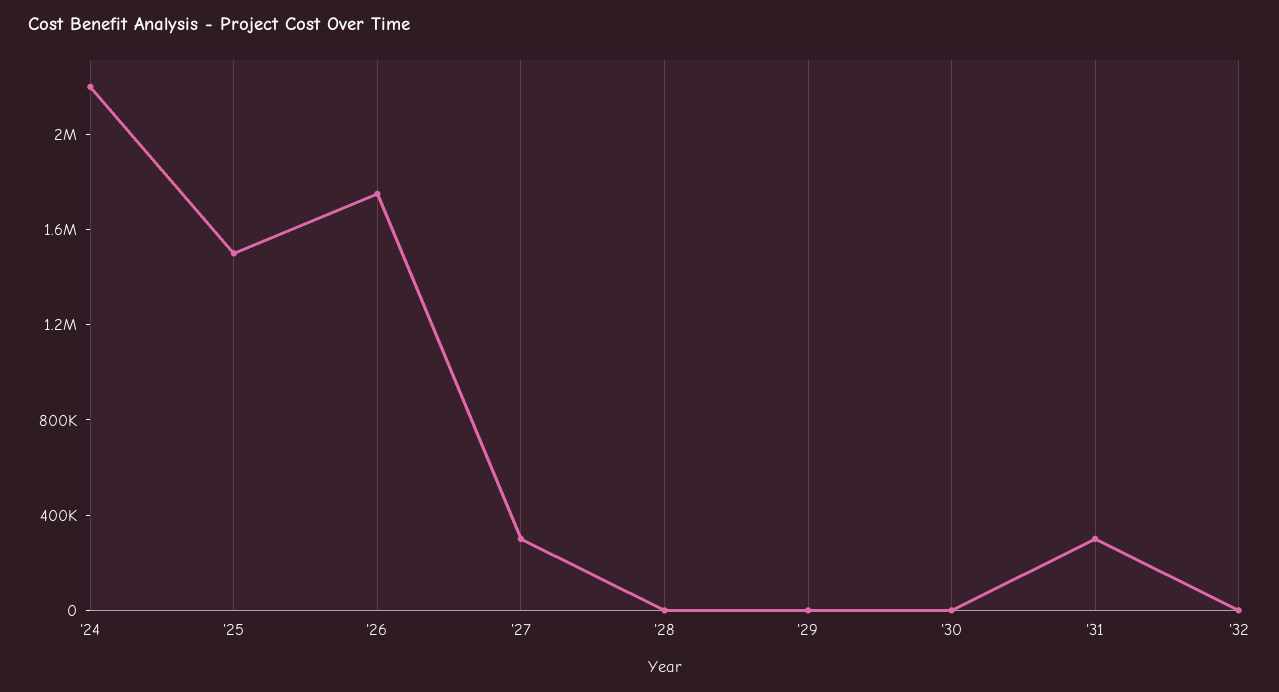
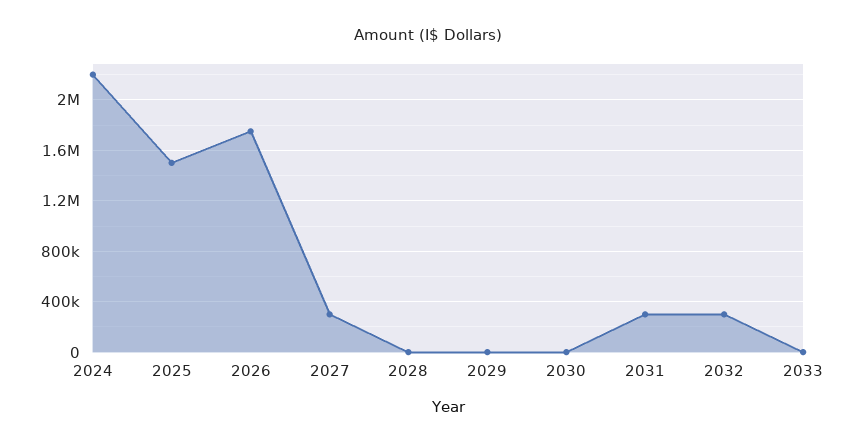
'32: 0 -> 300000
2033: none -> 0

